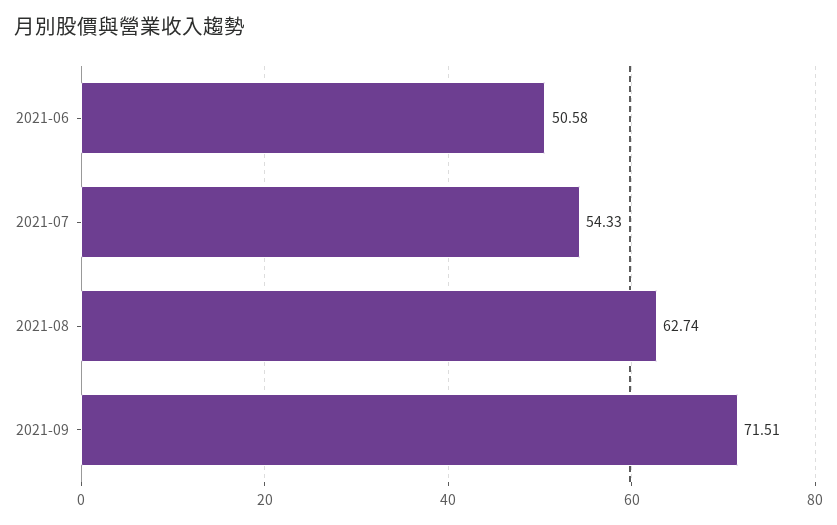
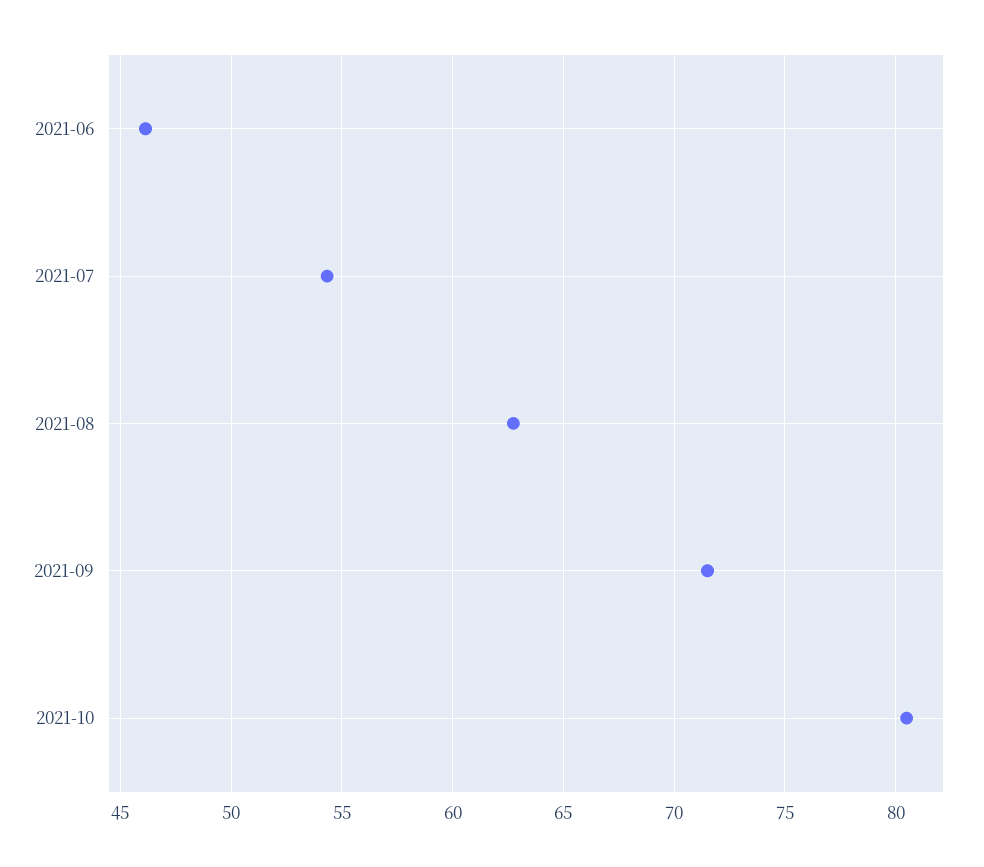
2021-06: 50.58 -> 46
2021-10: none -> 80.5

